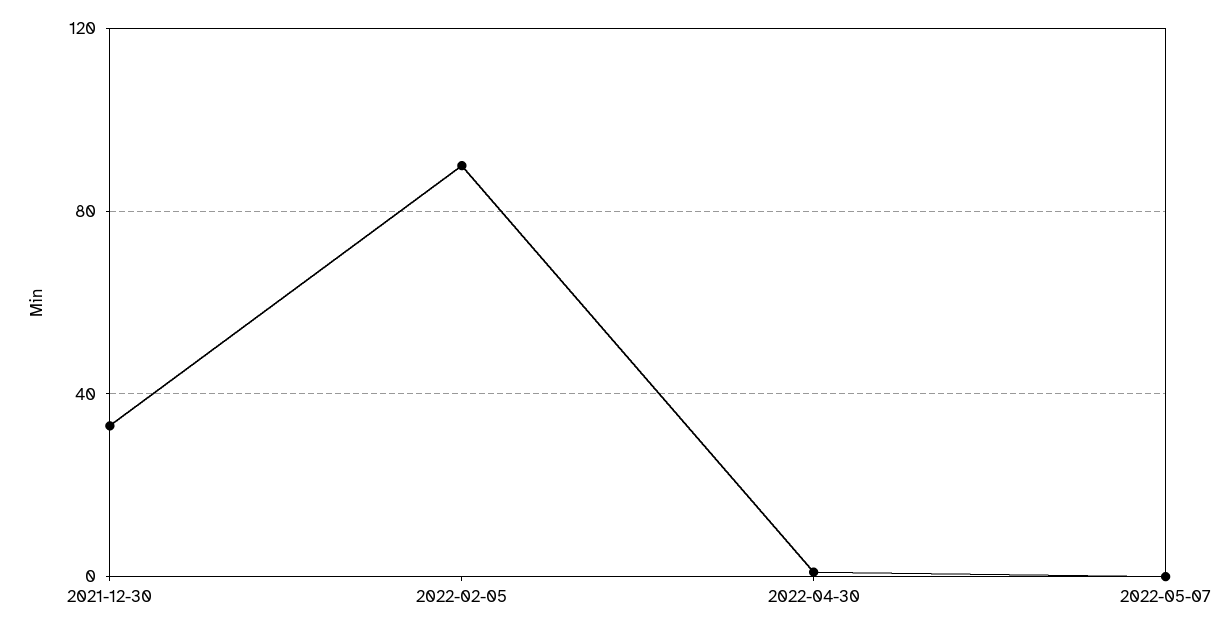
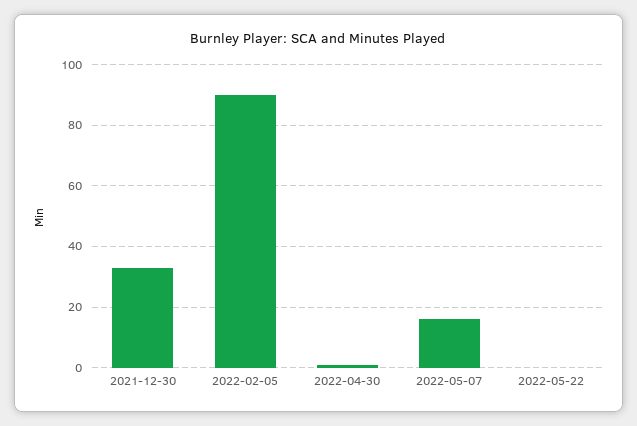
2022-05-07: 0 -> 15
2022-05-22: none -> 0

